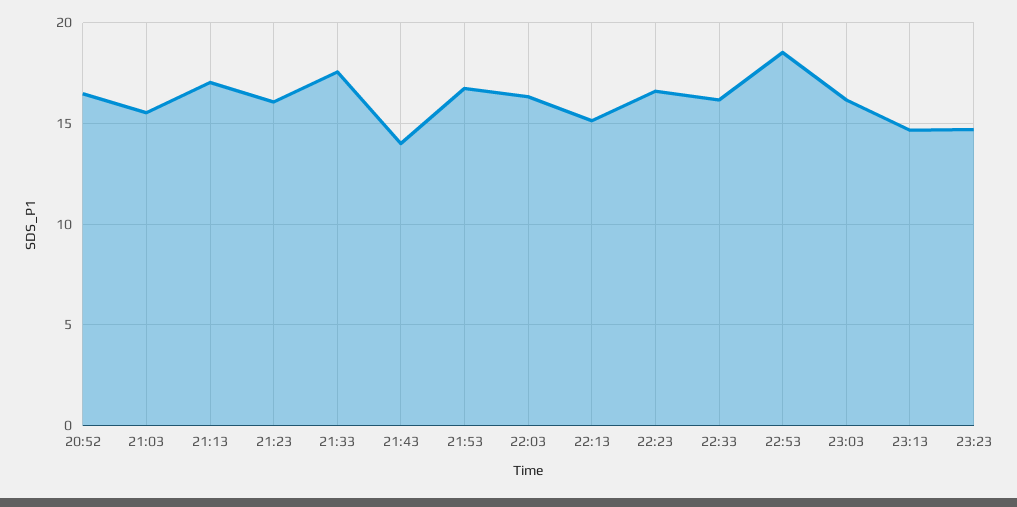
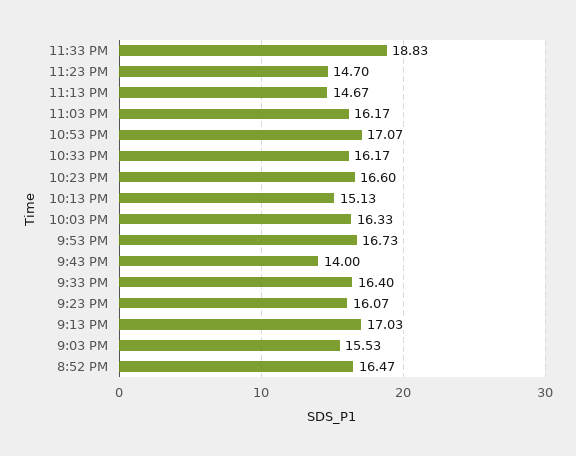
21:33: 17.5 -> 16.4
22:53: 18.5 -> 17.07
11:33 PM: none -> 18.83

